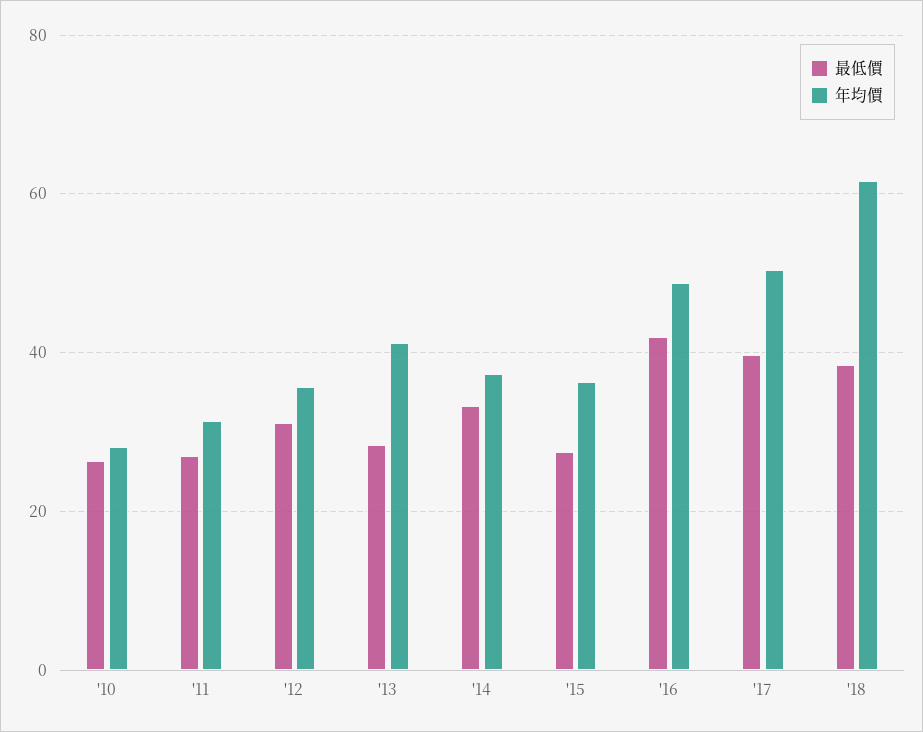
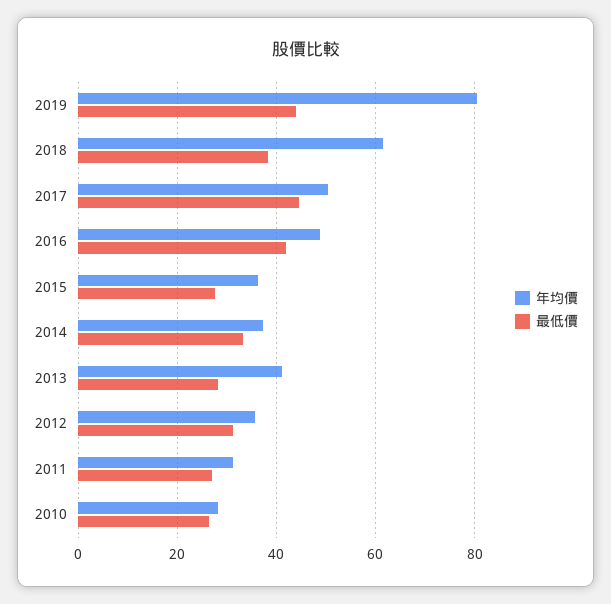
最低價, '17: 40 -> 44
年均價, 2019: none -> 80
最低價, 2019: none -> 44

